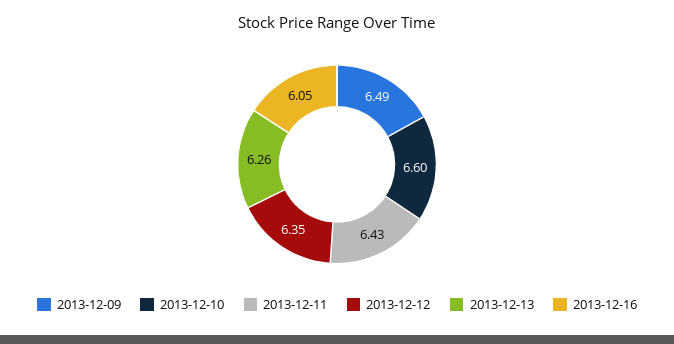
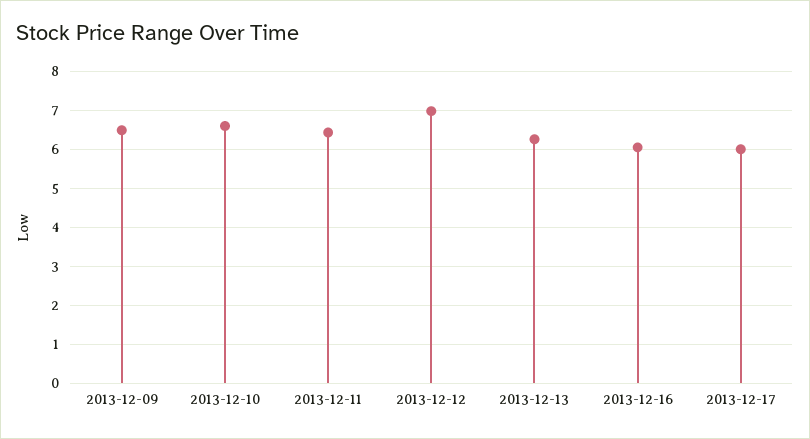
2013-12-12: 6.35 -> 7
2013-12-17: none -> 6

